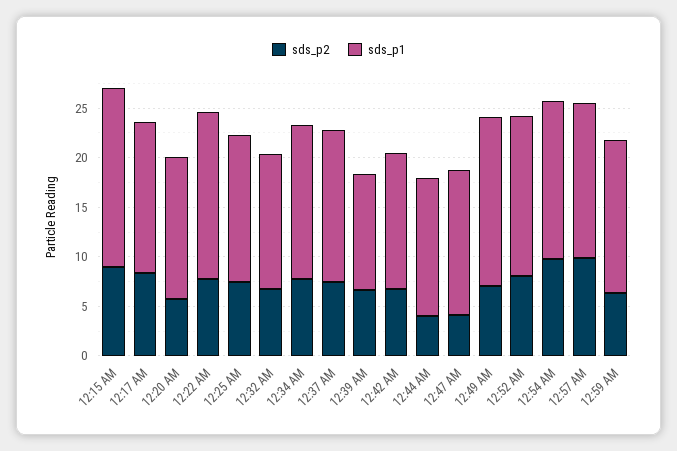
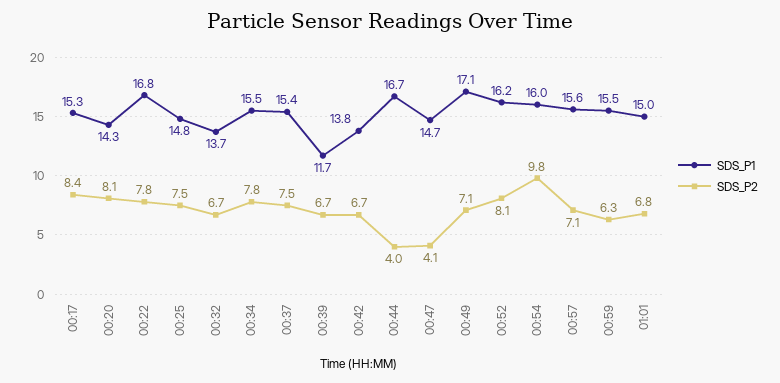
sds_p2, 12:15 AM: 9 -> none
sds_p1, 12:15 AM: 18 -> none
sds_p2, 12:20 AM: 6 -> 8.1
sds_p1, 12:44 AM: 14 -> 16.7
sds_p2, 12:57 AM: 10 -> 7.1
sds_p1, 01:01: none -> 15
sds_p2, 01:01: none -> 6.8

